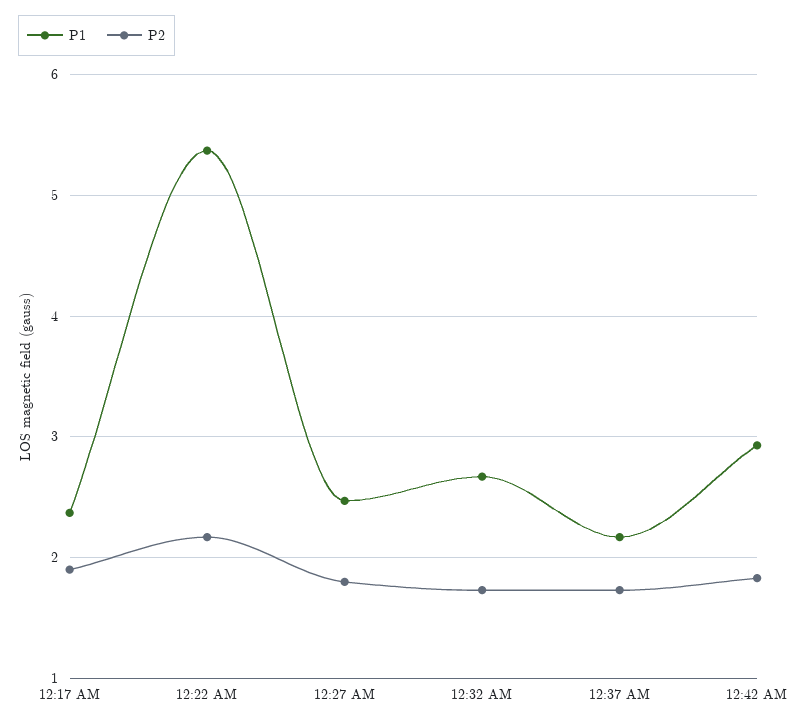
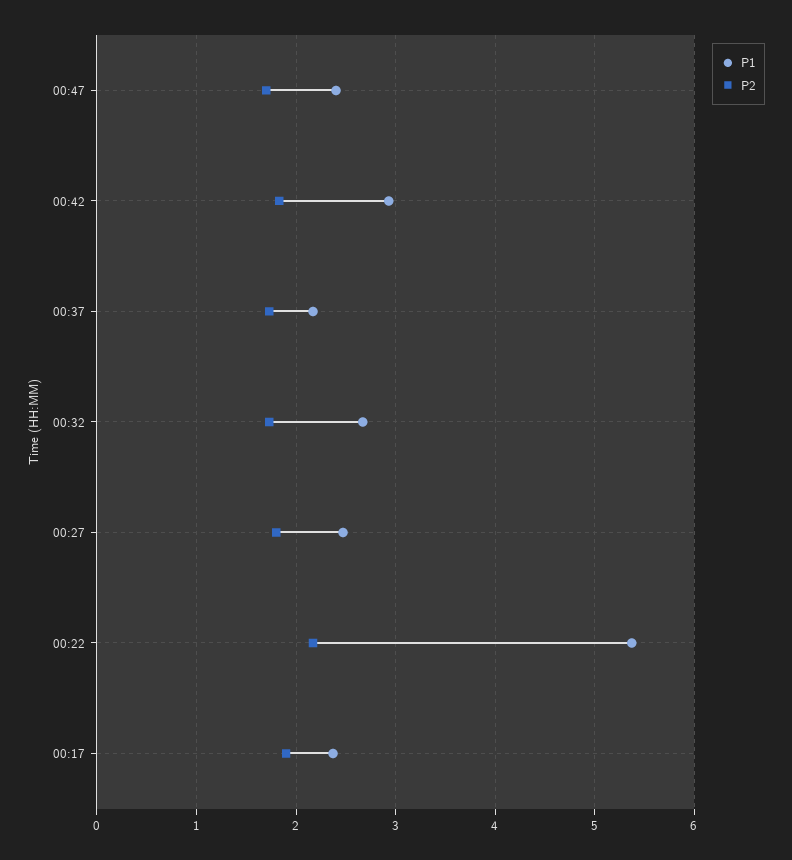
P1, 00:47: none -> 2.4
P2, 00:47: none -> 1.7

